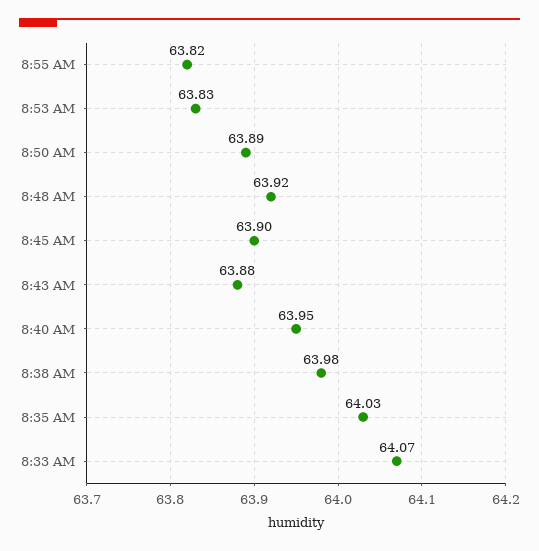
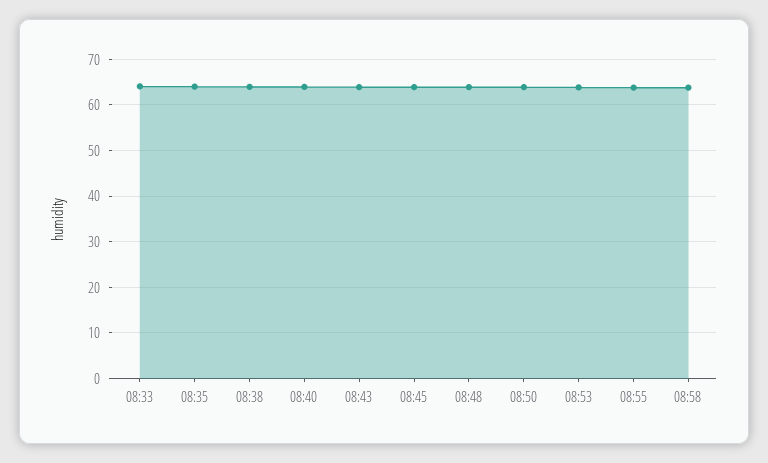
08:58: none -> 64

